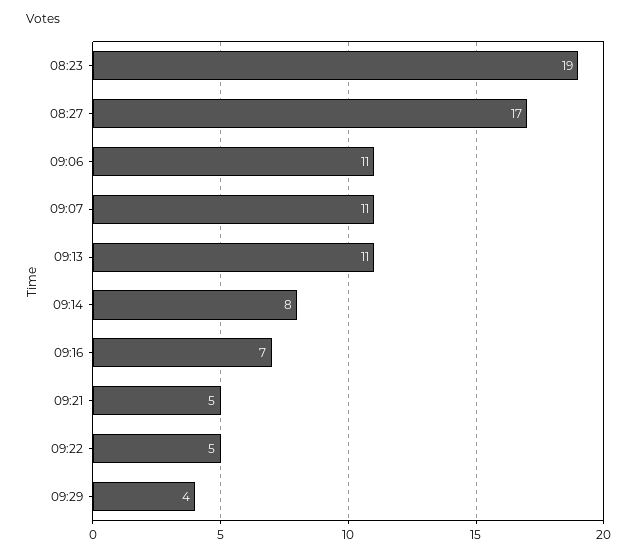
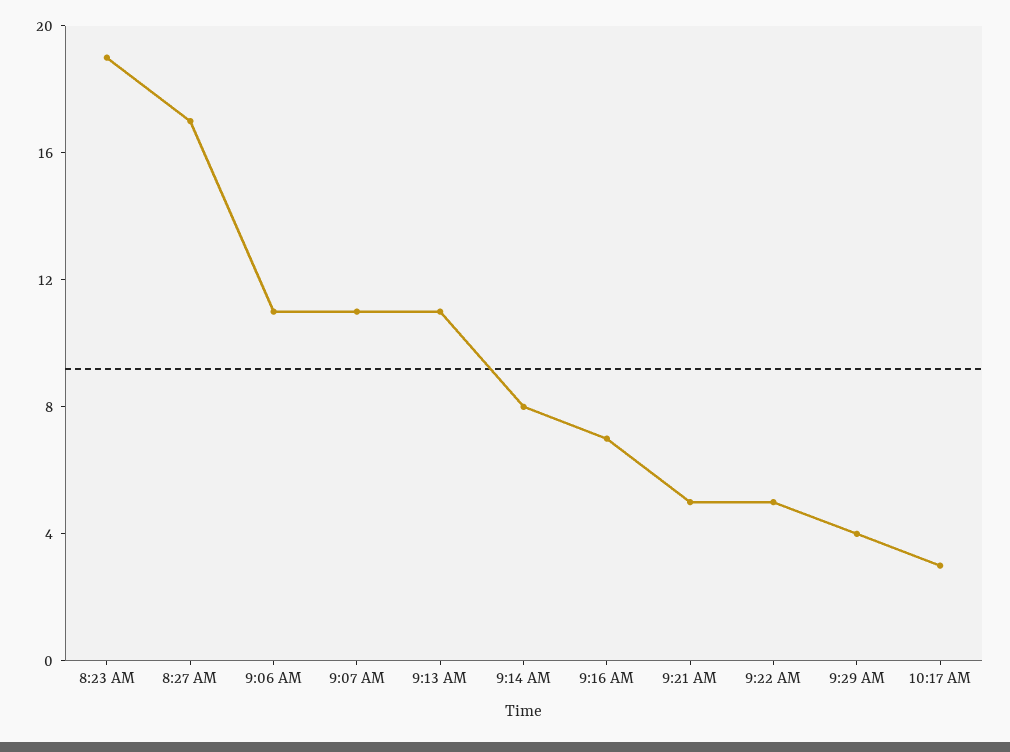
10:17 AM: none -> 3

